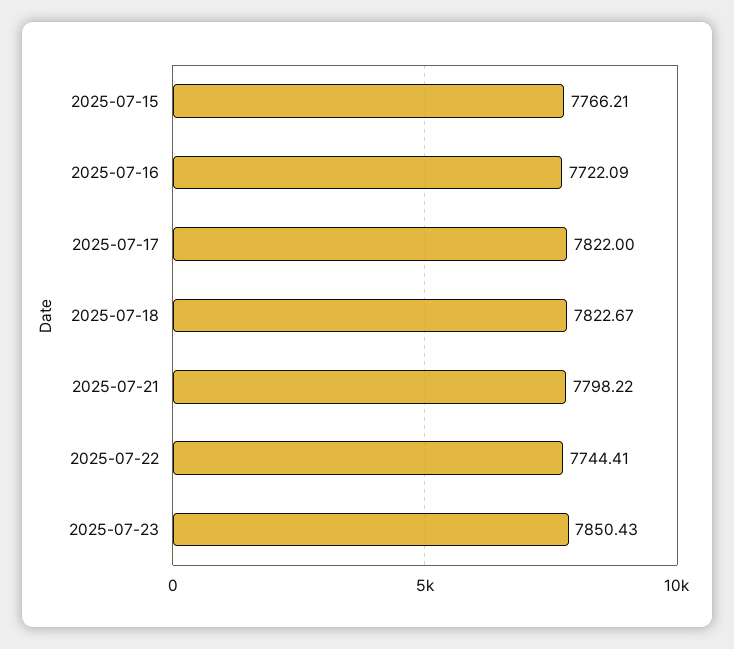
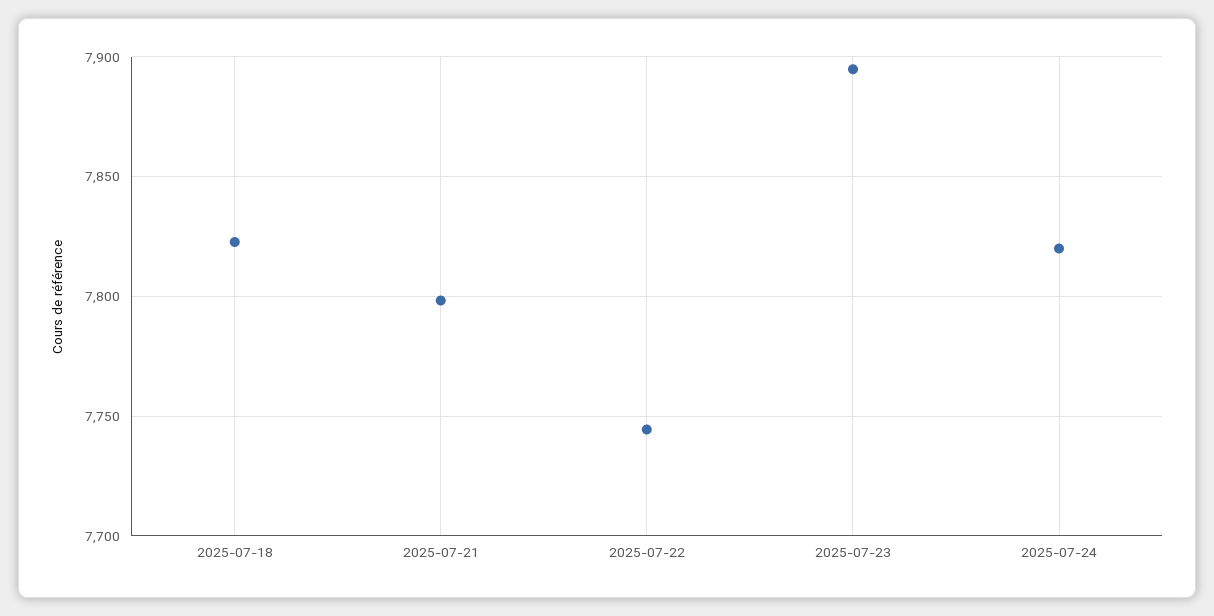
2025-07-15: 7766.21 -> none
2025-07-16: 7722.09 -> none
2025-07-17: 7822 -> none
2025-07-23: 7850.43 -> 7895
2025-07-24: none -> 7820

